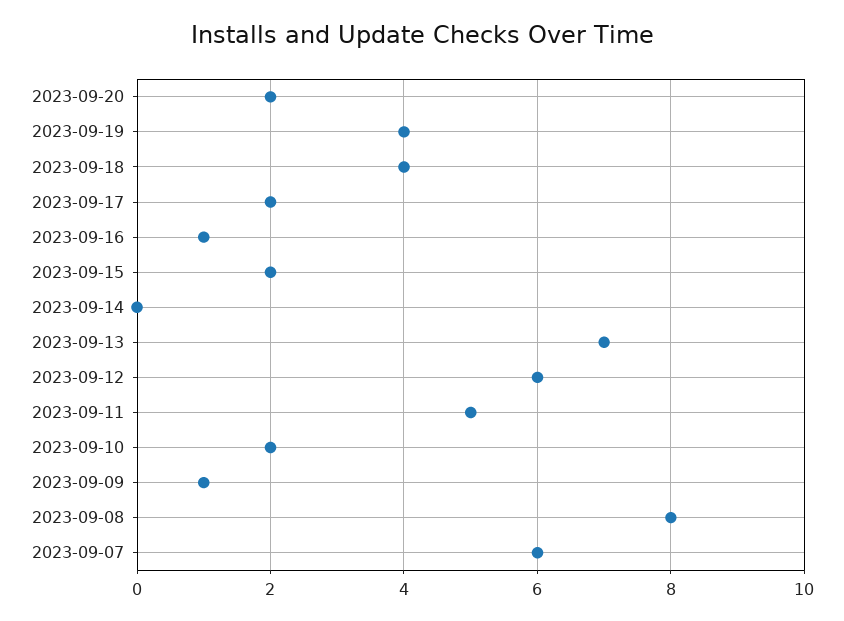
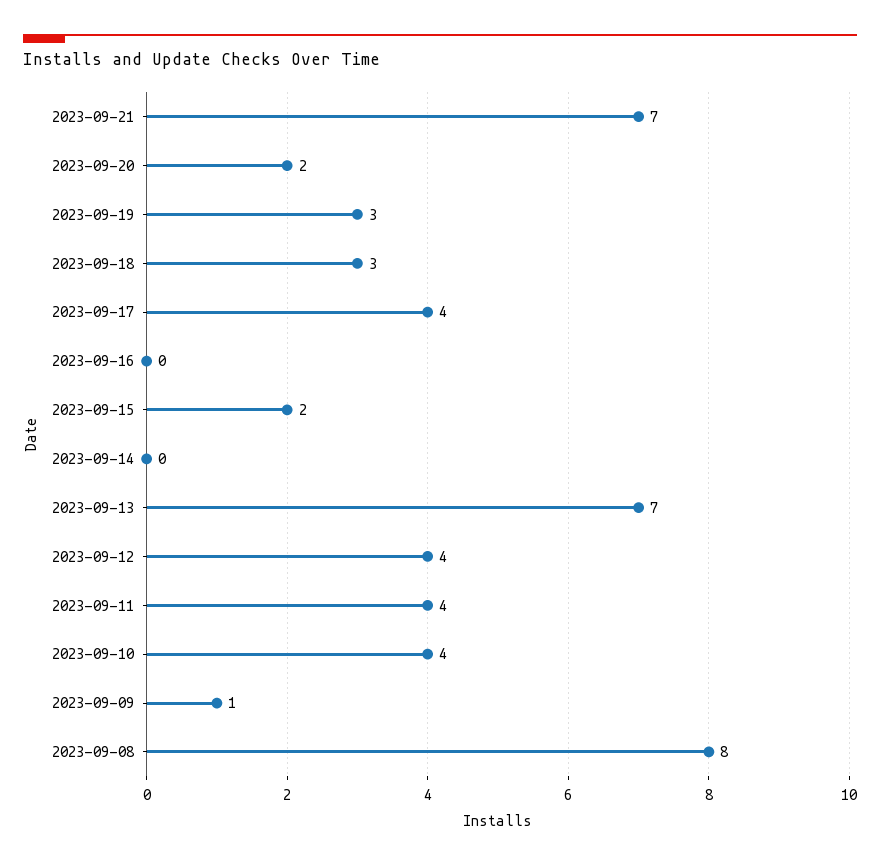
2023-09-19: 4 -> 3
2023-09-18: 4 -> 3
2023-09-17: 2 -> 4
2023-09-16: 1 -> 0
2023-09-12: 6 -> 4
2023-09-11: 5 -> 4
2023-09-10: 2 -> 4
2023-09-07: 6 -> none
2023-09-21: none -> 7

